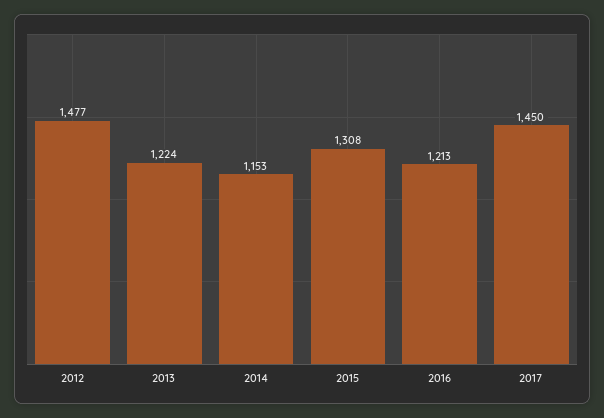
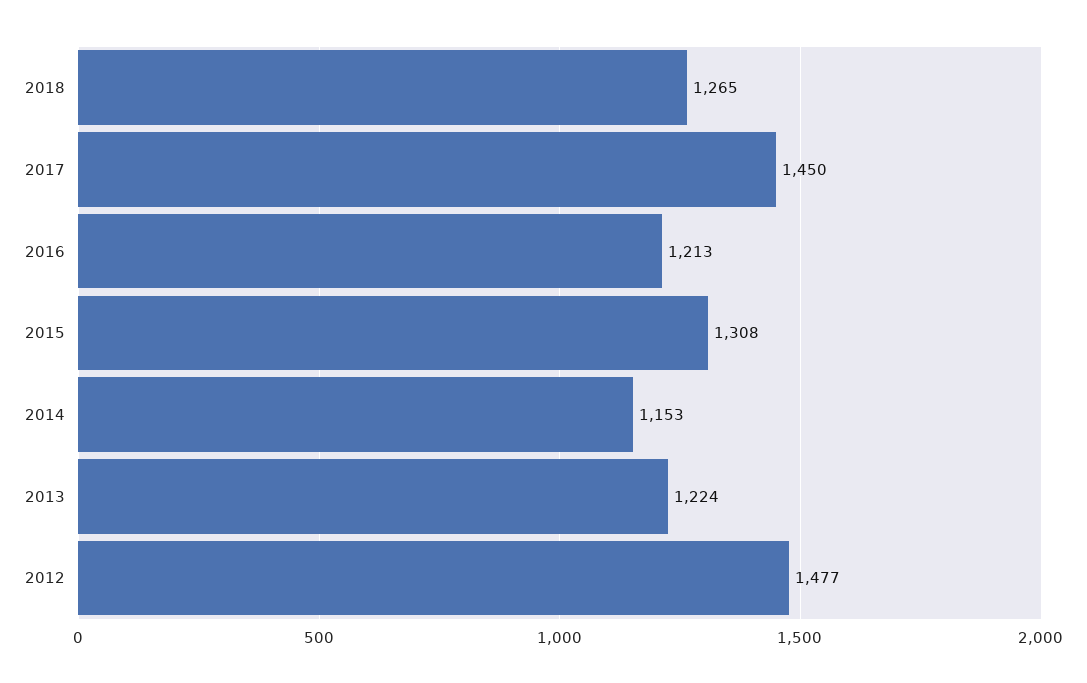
2018: none -> 1265

